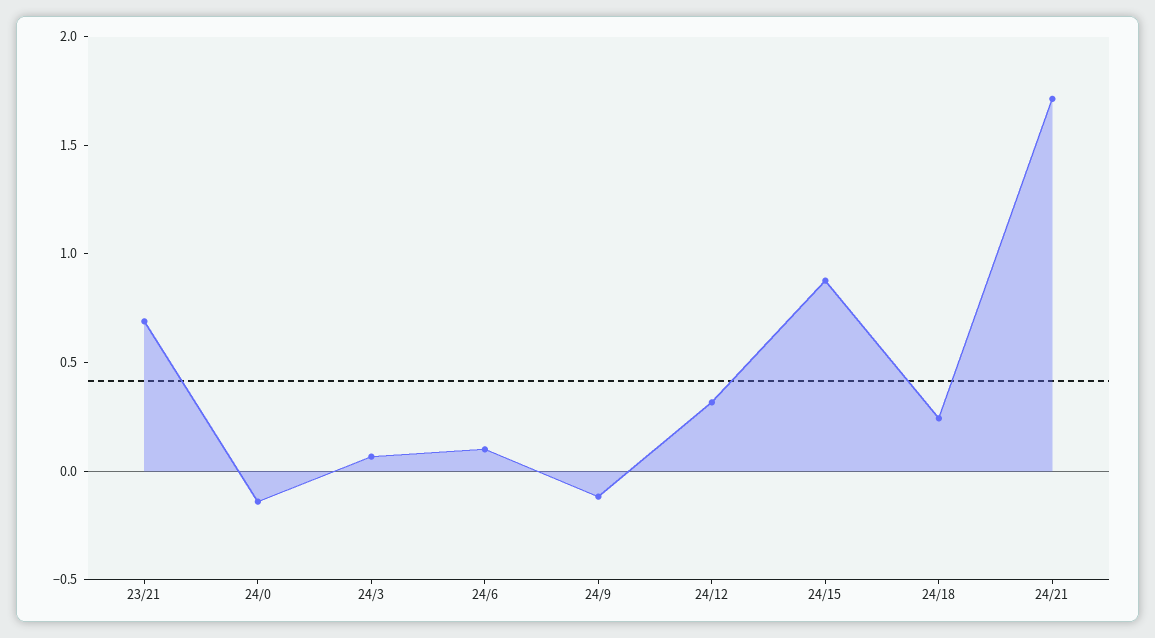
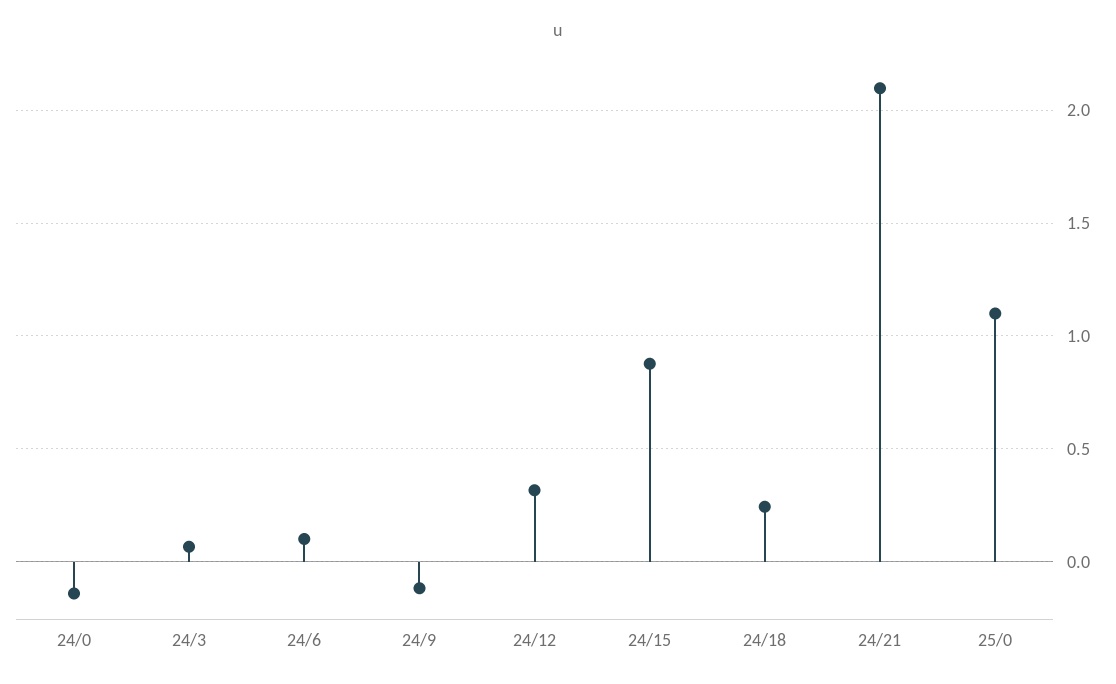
23/21: 0.7 -> none
24/21: 1.7 -> 2.1
25/0: none -> 1.1

